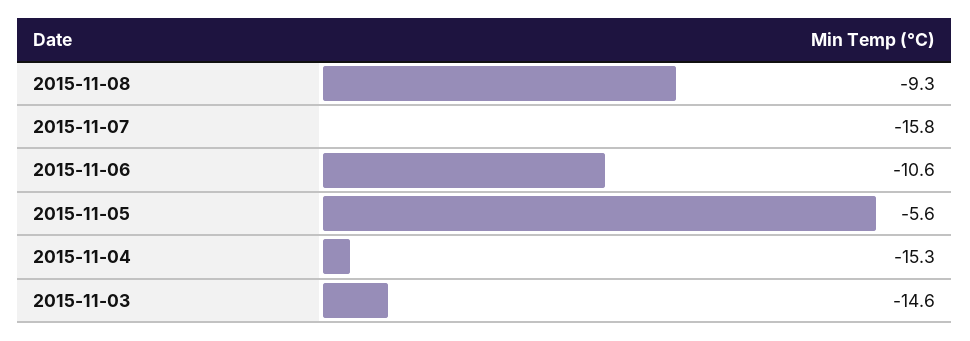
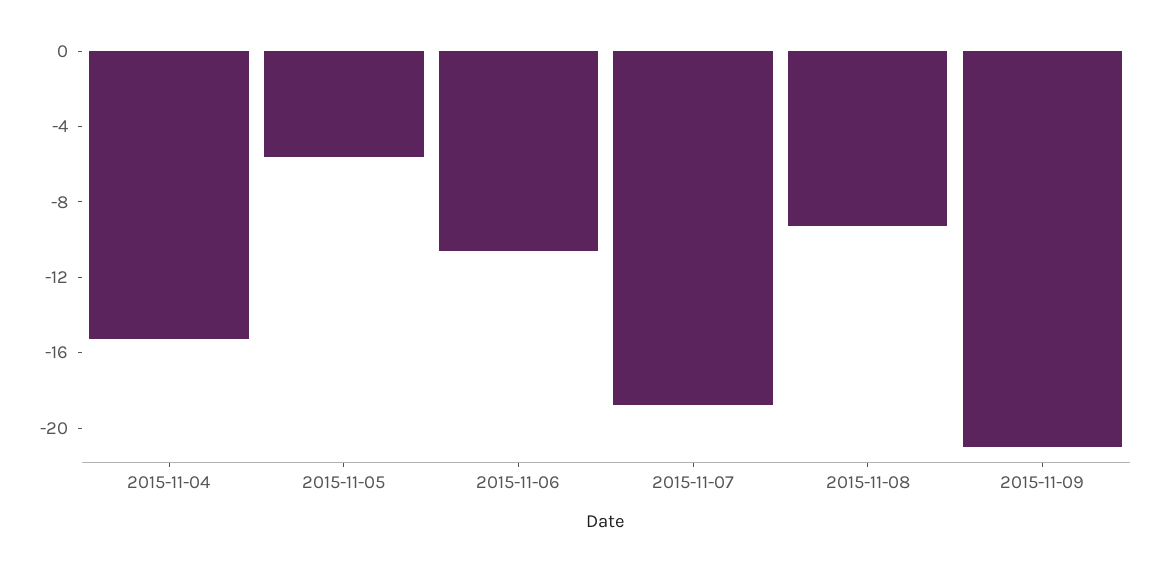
2015-11-07: -15.8 -> -19
2015-11-03: -14.6 -> none
2015-11-09: none -> -21

